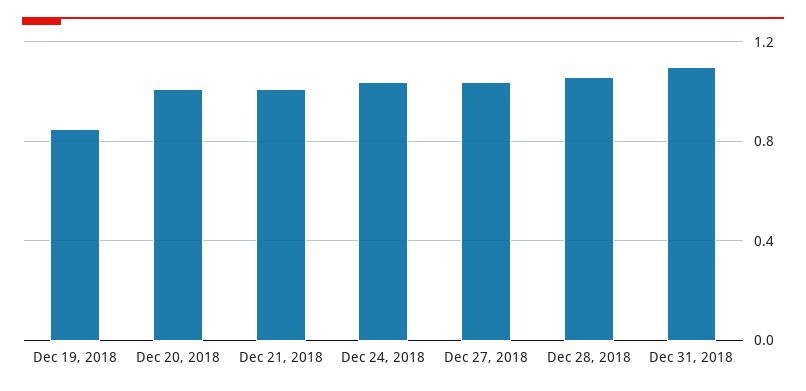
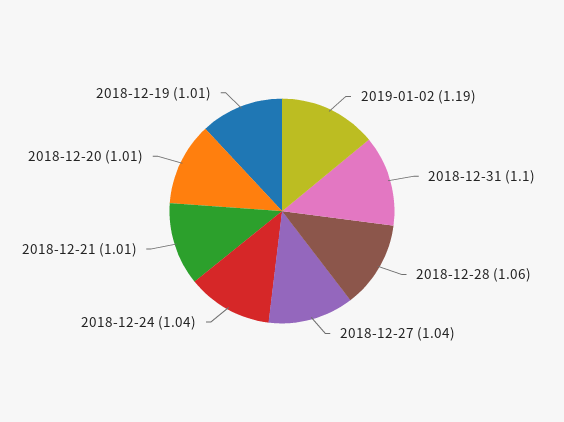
Dec 19, 2018: 0.85 -> 1.01
2019-01-02: none -> 1.19

